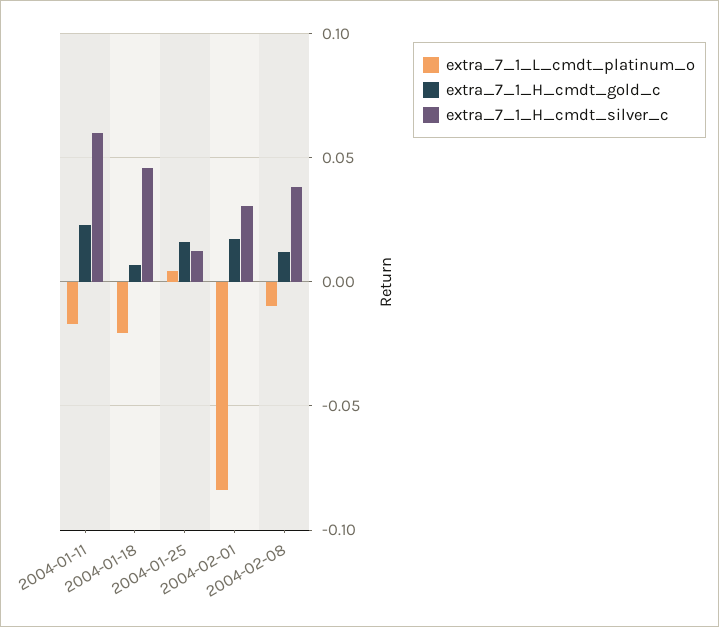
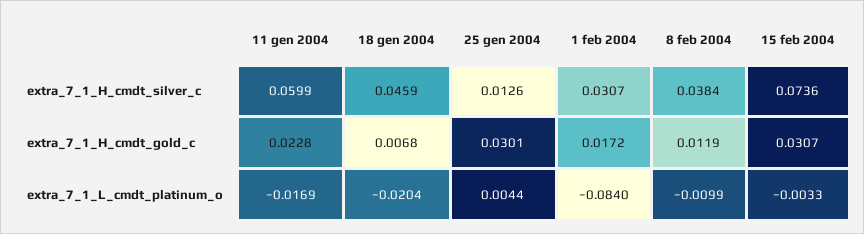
extra_7_1_H_cmdt_gold_c, 2004-01-25: 0.015 -> 0.0301
extra_7_1_H_cmdt_silver_c, 15 feb 2004: none -> 0.0736
extra_7_1_H_cmdt_gold_c, 15 feb 2004: none -> 0.0307
extra_7_1_L_cmdt_platinum_o, 15 feb 2004: none -> -0.0033

